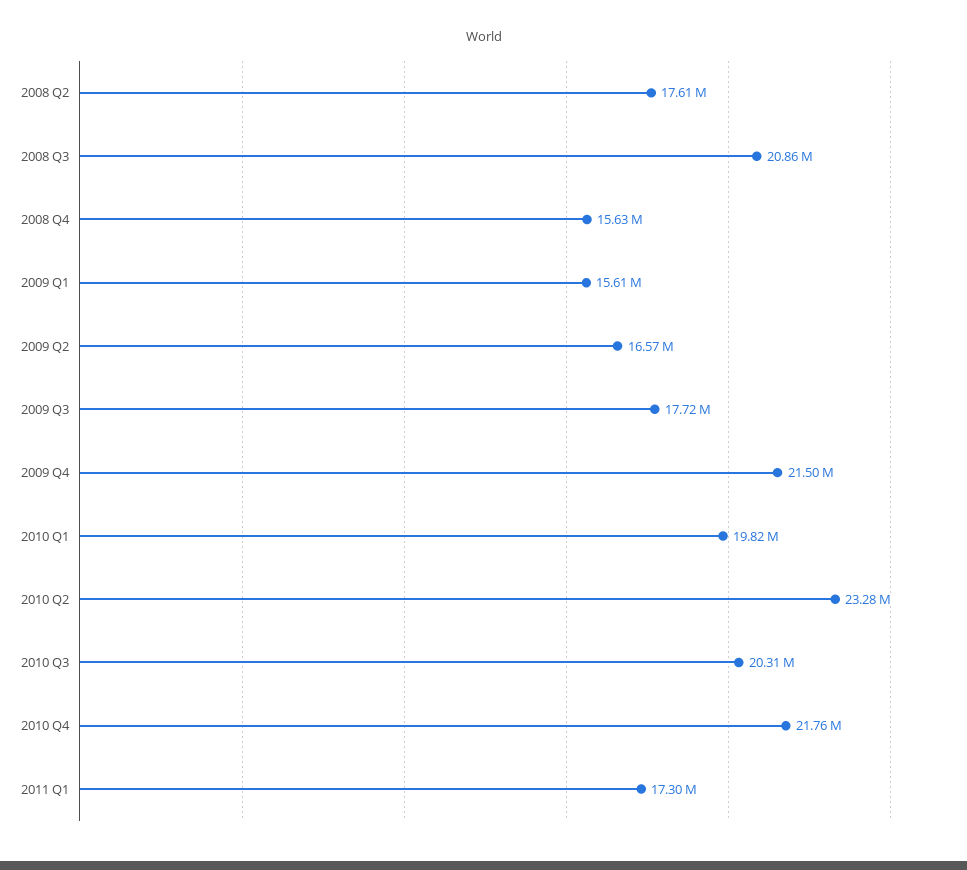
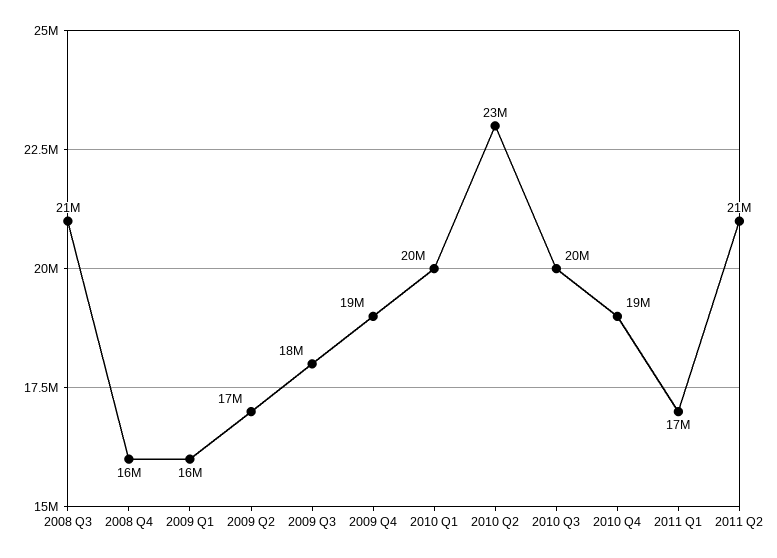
2008 Q2: 17610000 -> none
2009 Q4: 21500000 -> 19000000
2010 Q4: 21760000 -> 19000000
2011 Q2: none -> 21000000

